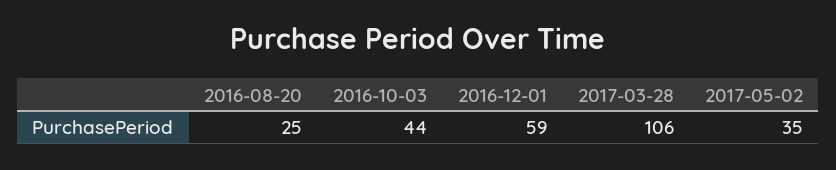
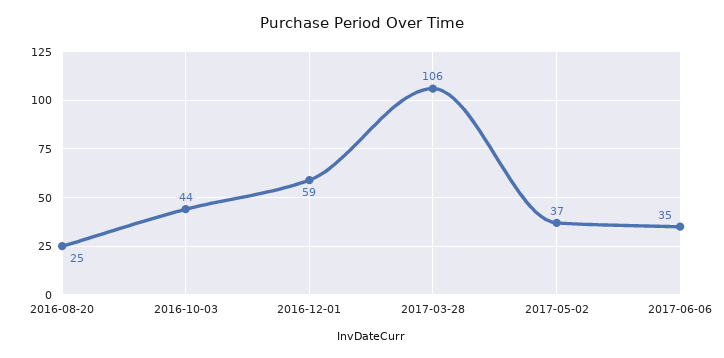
2017-05-02: 35 -> 37
2017-06-06: none -> 35

